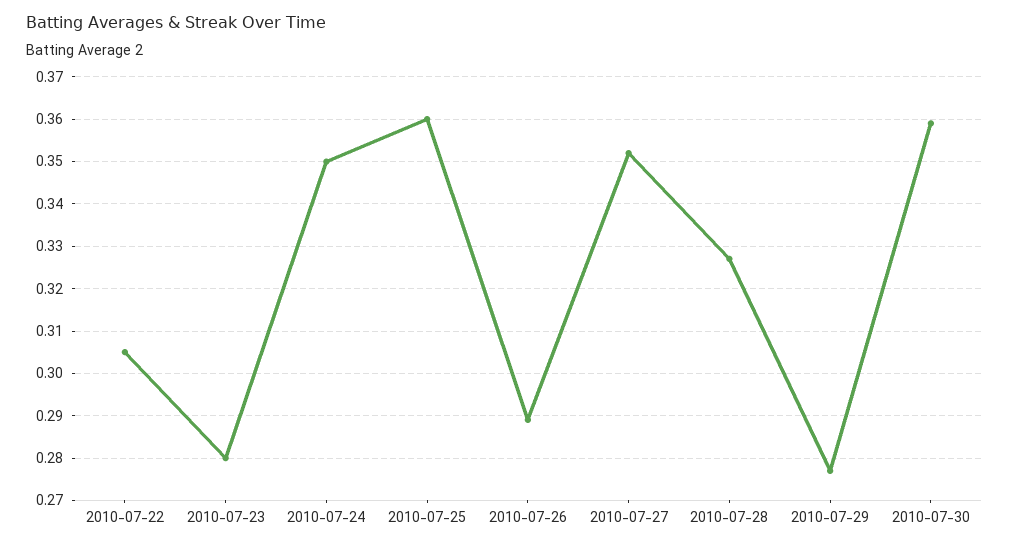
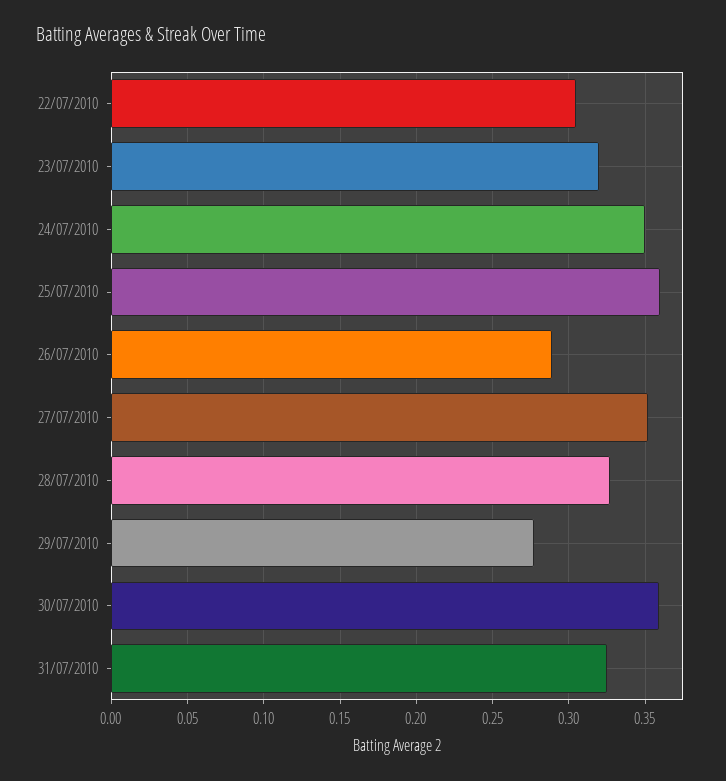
2010-07-23: 0.28 -> 0.32
31/07/2010: none -> 0.325

